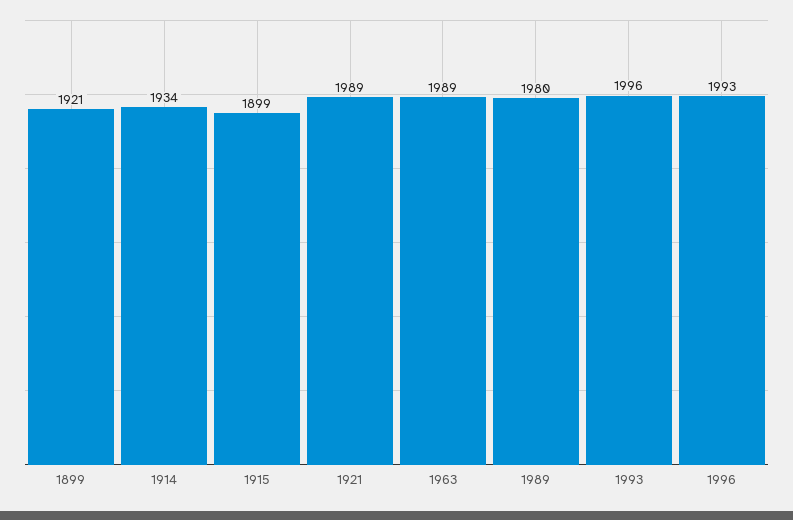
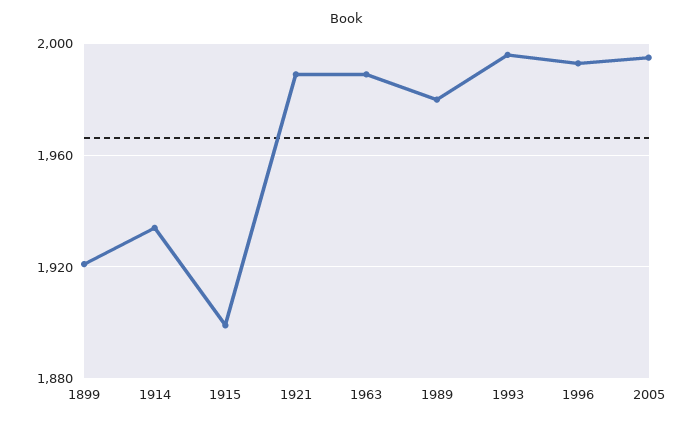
2005: none -> 1995

